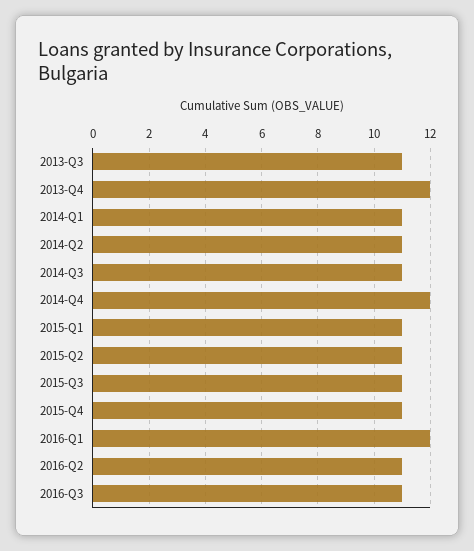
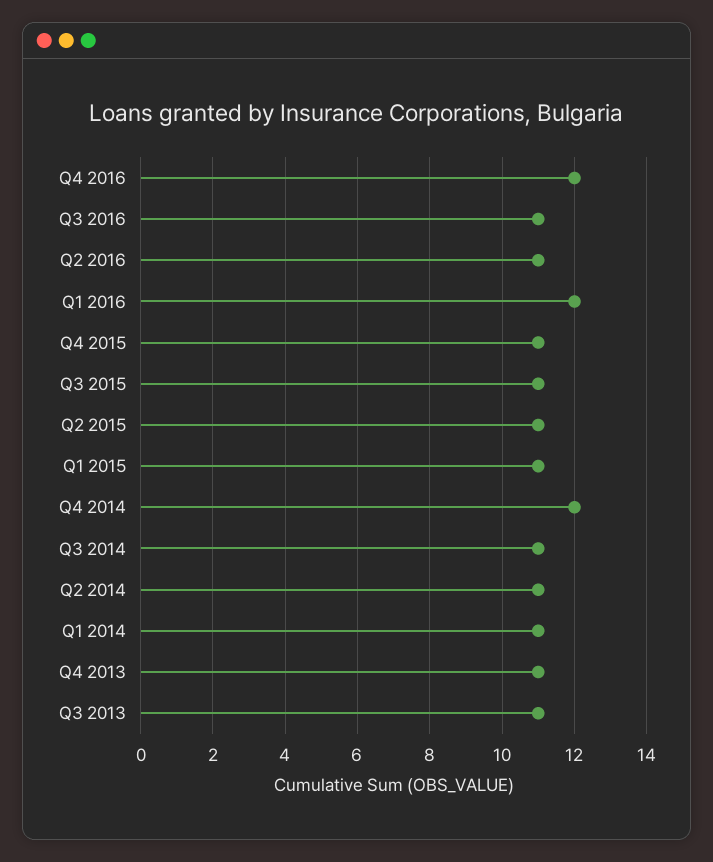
2013-Q4: 12 -> 11
Q4 2016: none -> 12

